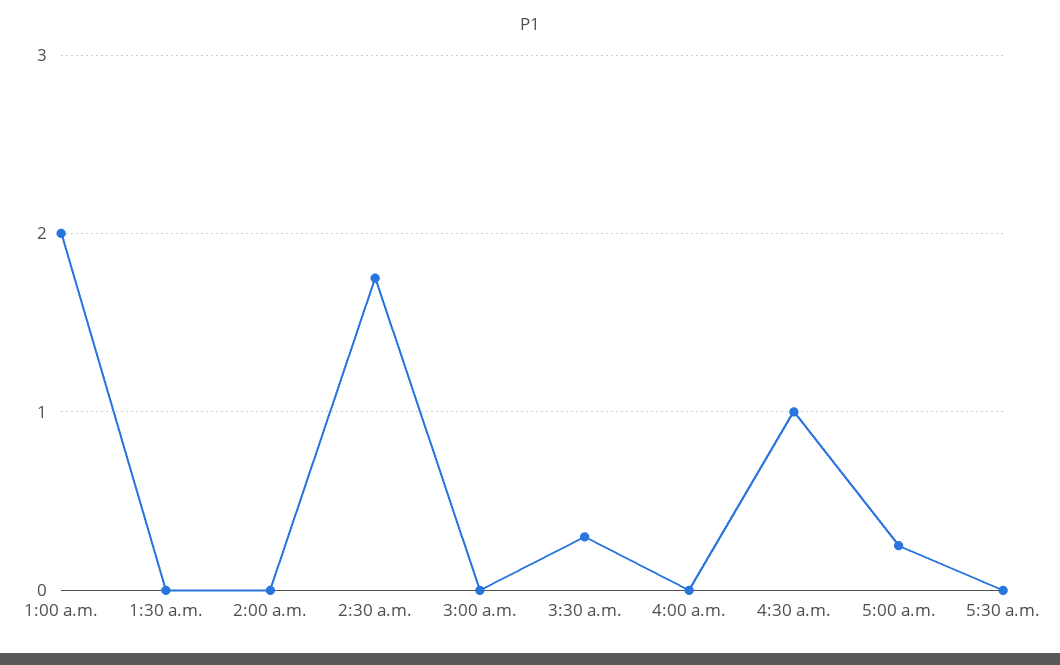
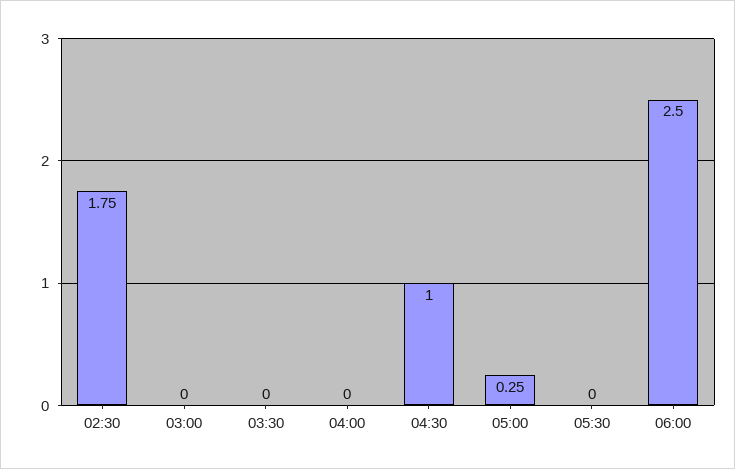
1:00 a.m.: 2 -> none
1:30 a.m.: 0 -> none
2:00 a.m.: 0 -> none
3:30 a.m.: 0.3 -> 0
06:00: none -> 2.5

